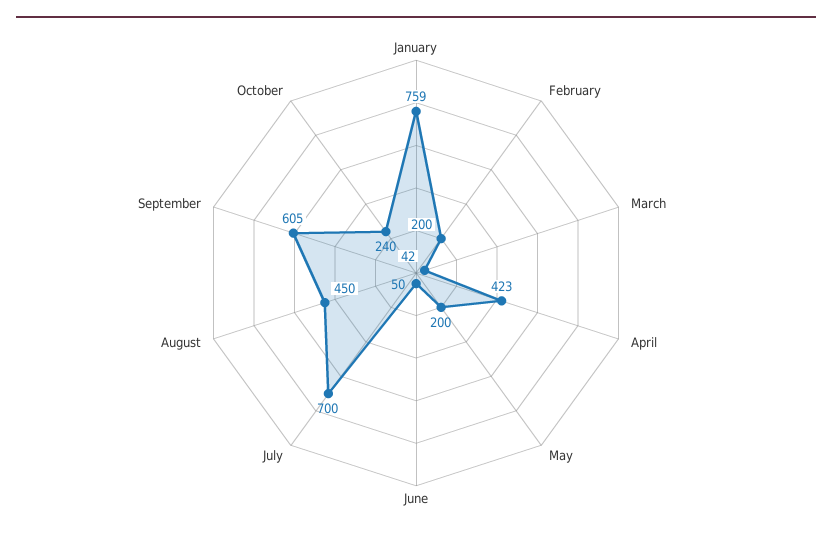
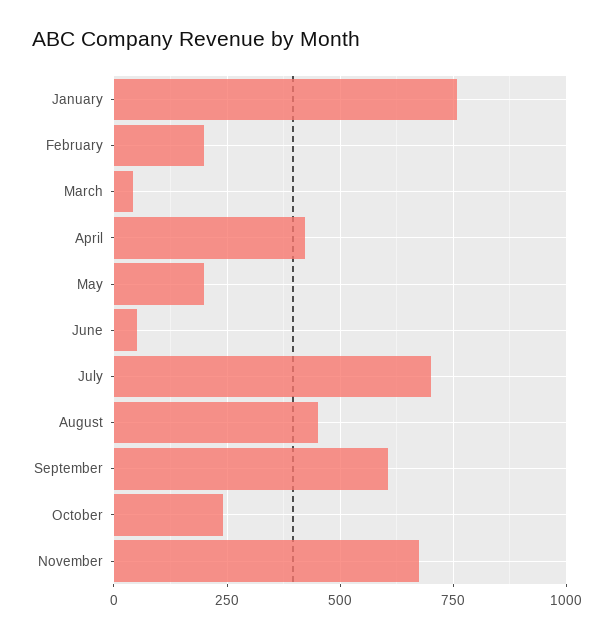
November: none -> 675

